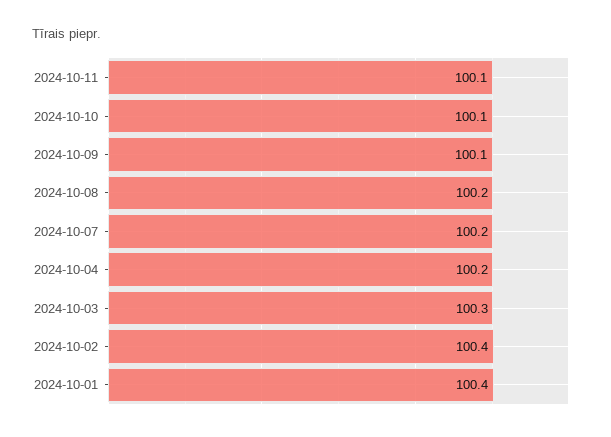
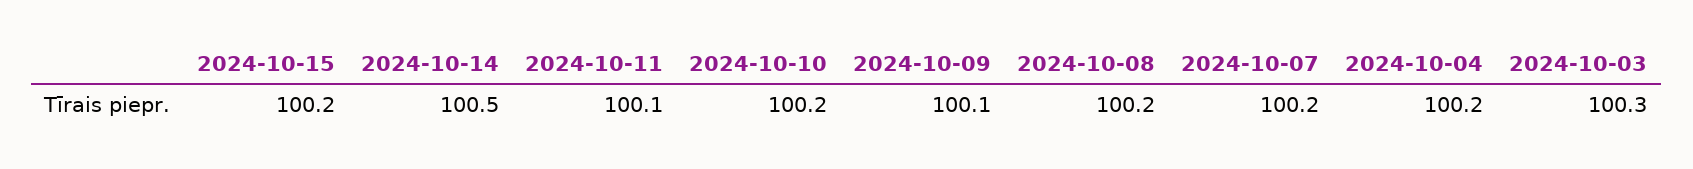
2024-10-10: 100.1 -> 100.2
2024-10-02: 100.4 -> none
2024-10-01: 100.4 -> none
2024-10-15: none -> 100.2
2024-10-14: none -> 100.5

